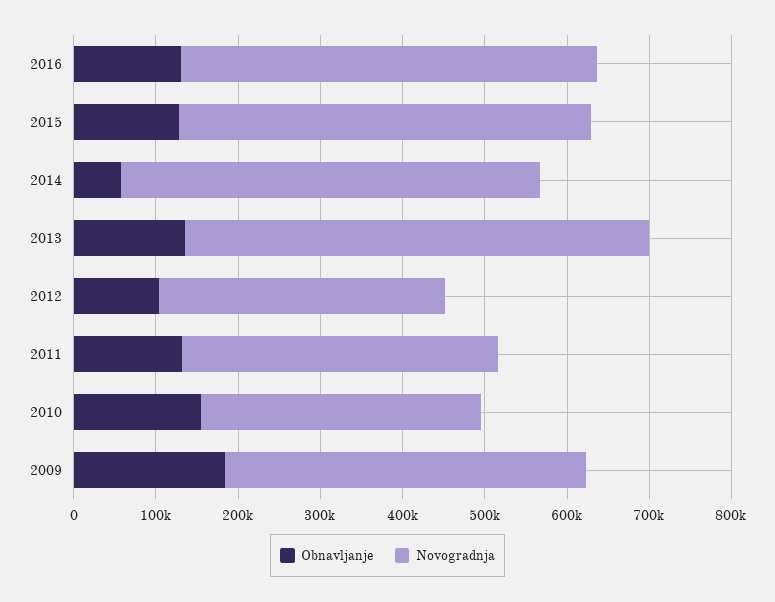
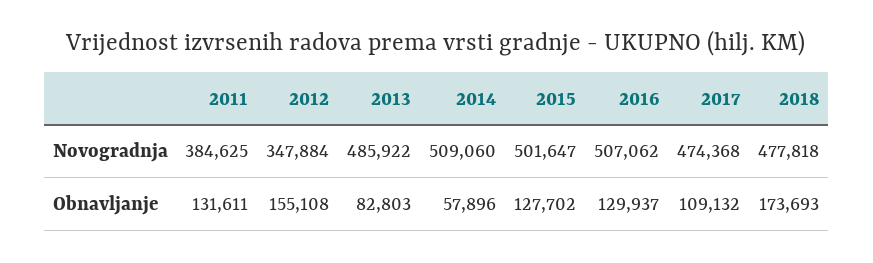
Obnavljanje, 2013: 140000 -> 82803
Novogradnja, 2013: 560000 -> 485922
Obnavljanje, 2012: 100000 -> 155108
Obnavljanje, 2010: 160000 -> none
Novogradnja, 2010: 340000 -> none
Obnavljanje, 2009: 180000 -> none
Novogradnja, 2009: 440000 -> none
Novogradnja, 2017: none -> 474368
Novogradnja, 2018: none -> 477818
Obnavljanje, 2017: none -> 109132
Obnavljanje, 2018: none -> 173693

